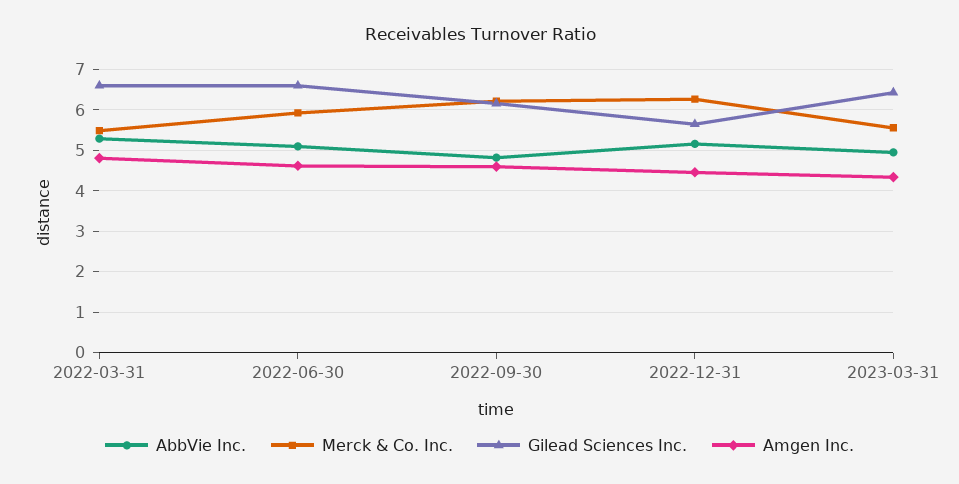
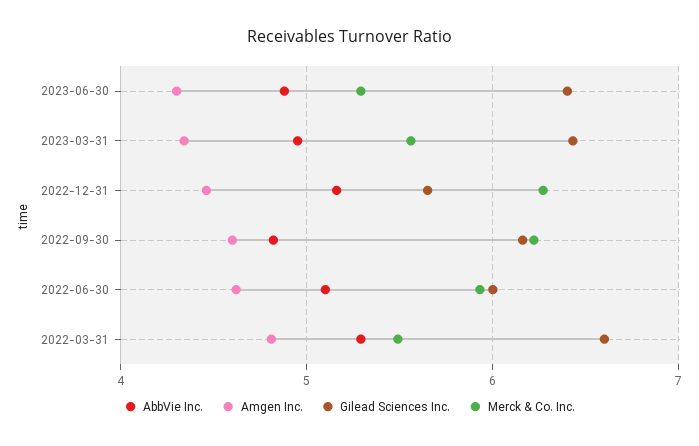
Gilead Sciences Inc., 2022-06-30: 6.6 -> 6
AbbVie Inc., 2023-06-30: none -> 4.9
Amgen Inc., 2023-06-30: none -> 4.3
Gilead Sciences Inc., 2023-06-30: none -> 6.4
Merck & Co. Inc., 2023-06-30: none -> 5.3

